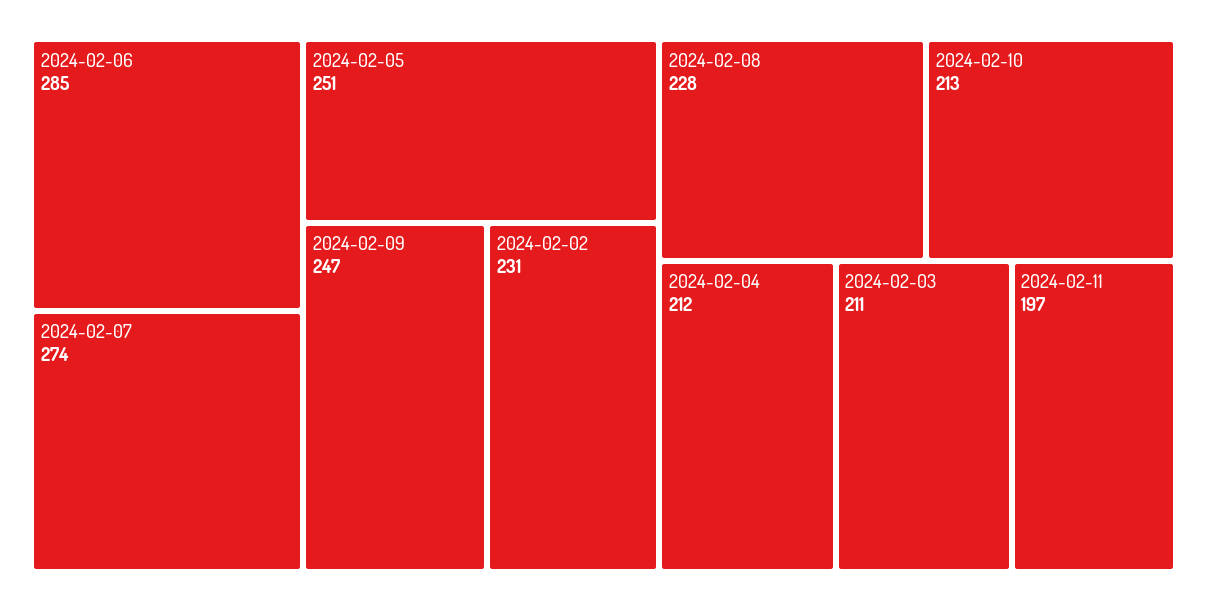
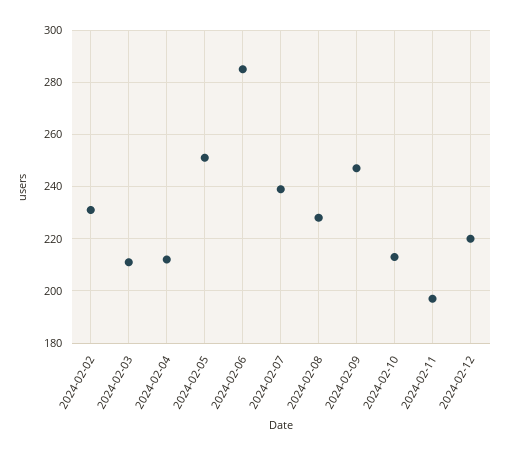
2024-02-07: 274 -> 240
2024-02-12: none -> 220

